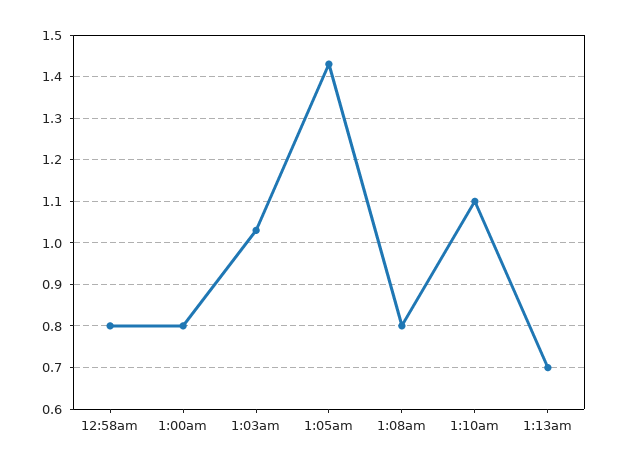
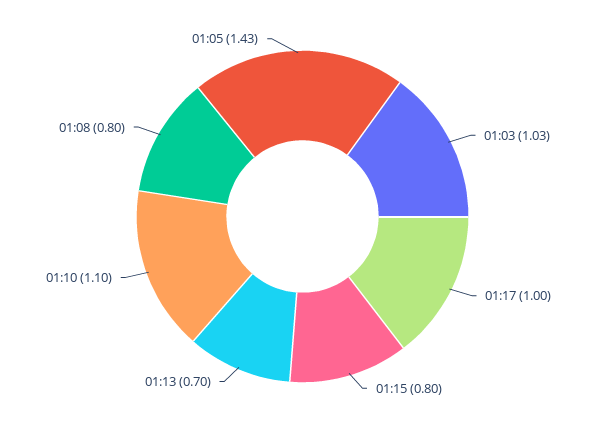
12:58am: 0.8 -> none
1:00am: 0.8 -> none
01:17: none -> 1
01:15: none -> 0.8

